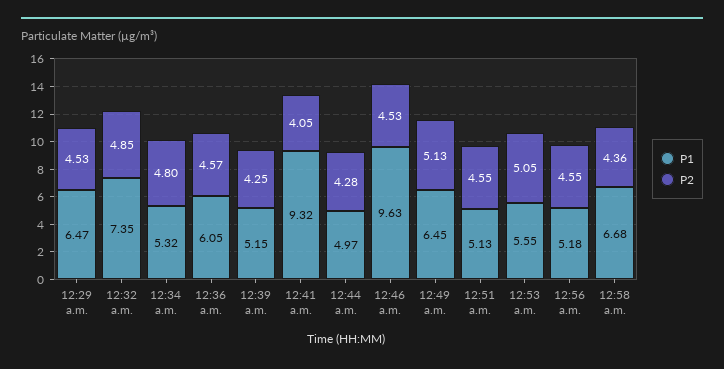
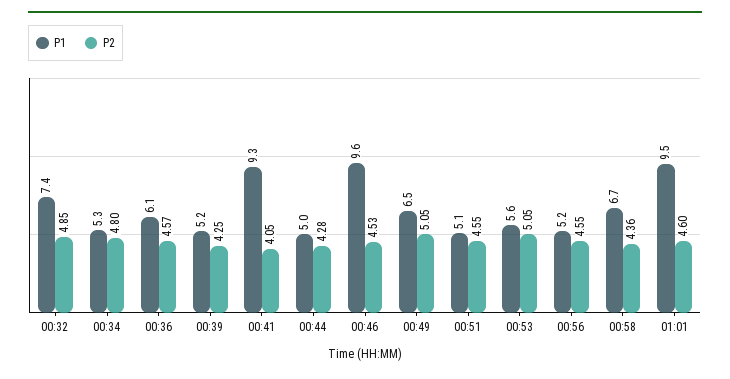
P1, 12:29 a.m.: 6.47 -> none
P2, 12:29 a.m.: 4.53 -> none
P2, 12:49 a.m.: 5.13 -> 5.05
P1, 01:01: none -> 9.5
P2, 01:01: none -> 4.6

